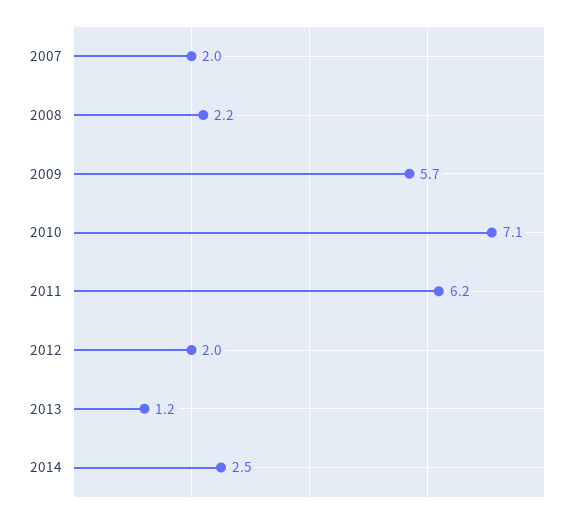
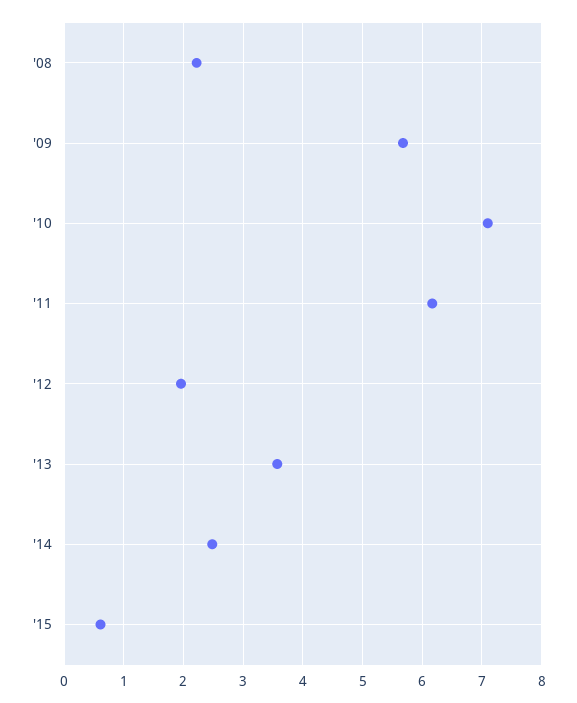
2007: 2 -> none
2013: 1.2 -> 3.6
'15: none -> 0.6

